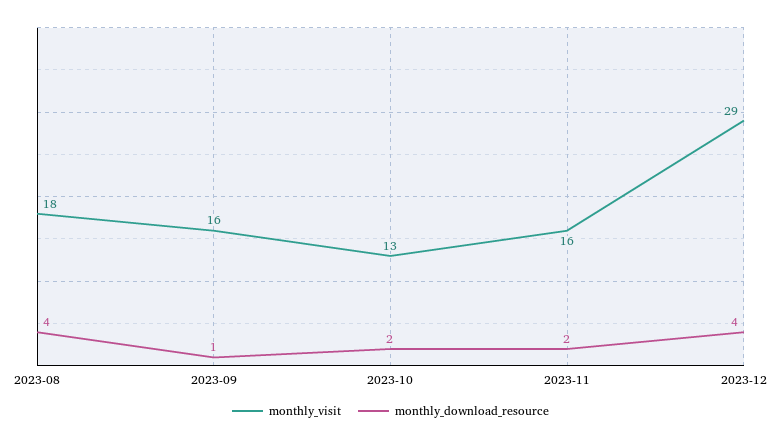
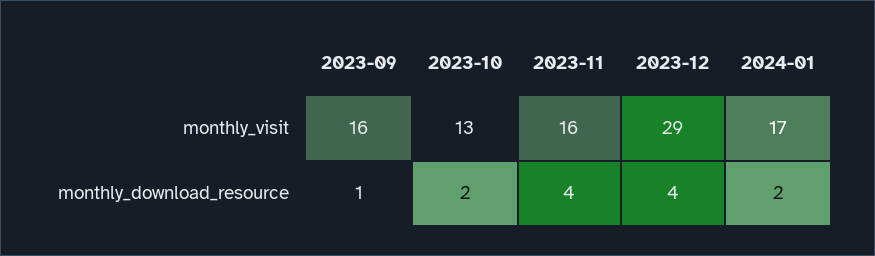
monthly_visit, 2023-08: 18 -> none
monthly_download_resource, 2023-08: 4 -> none
monthly_download_resource, 2023-11: 2 -> 4
monthly_visit, 2024-01: none -> 17
monthly_download_resource, 2024-01: none -> 2

